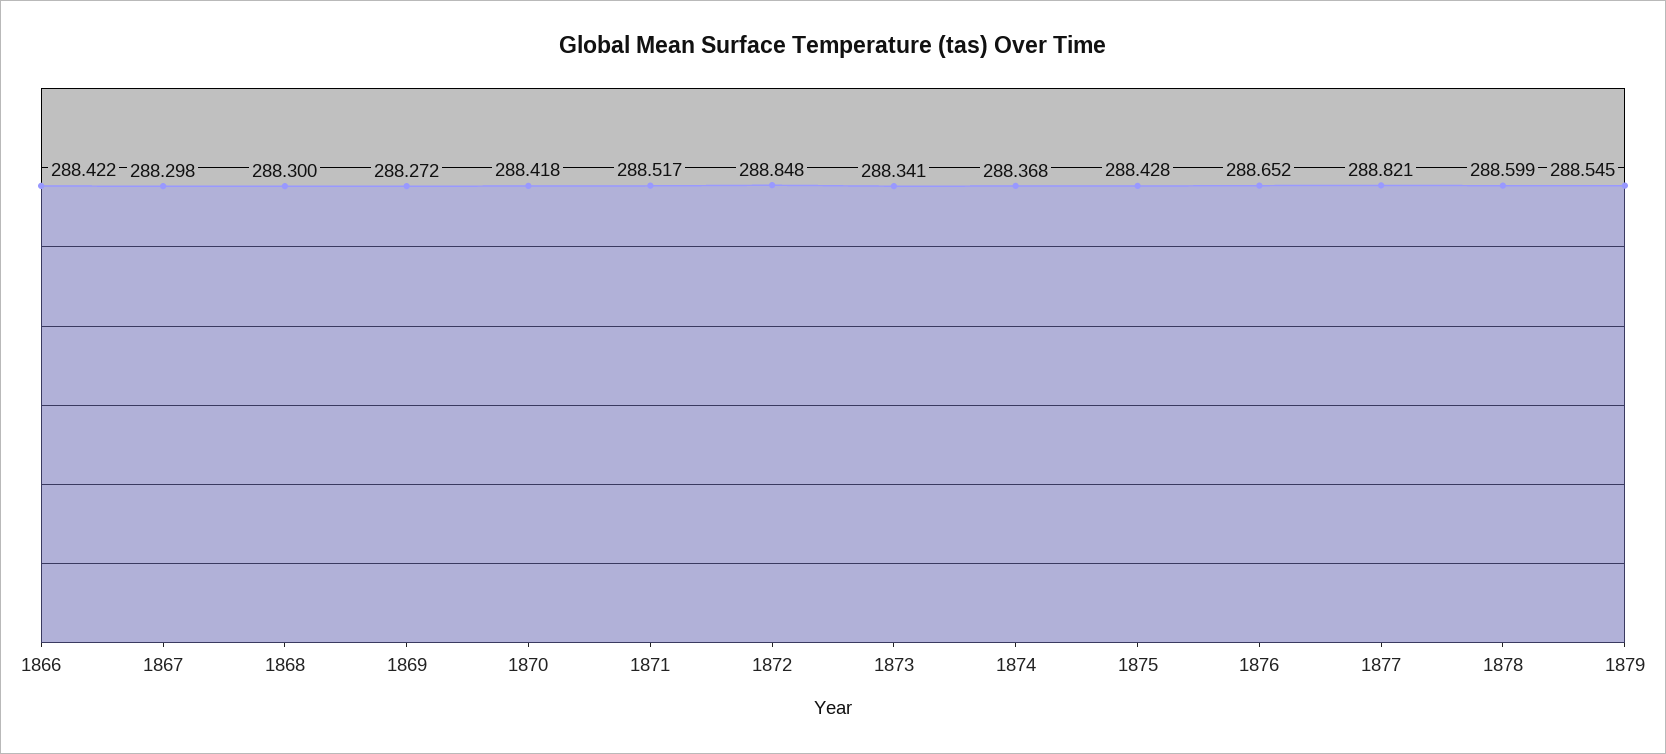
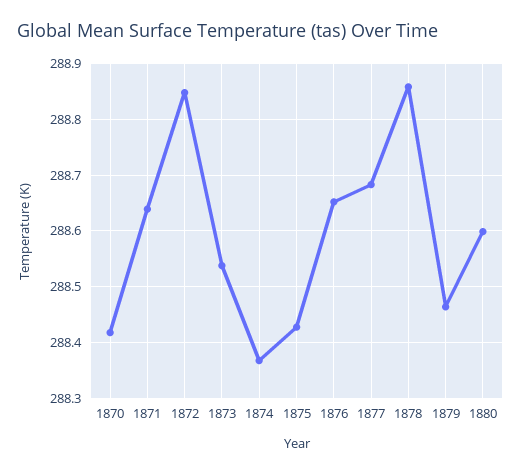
1866: 288.422 -> none
1867: 288.298 -> none
1868: 288.3 -> none
1869: 288.272 -> none
1871: 288.517 -> 288.64
1873: 288.341 -> 288.54
1877: 288.821 -> 288.68
1878: 288.599 -> 288.86
1879: 288.545 -> 288.46
1880: none -> 288.6

